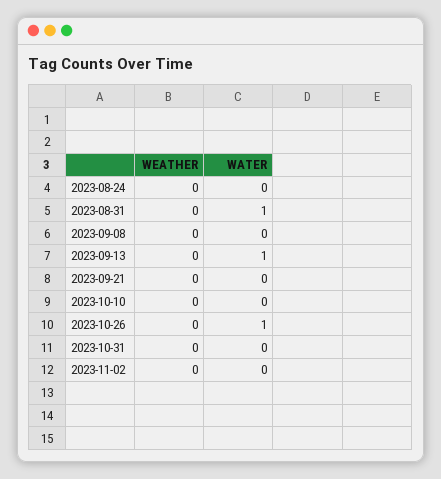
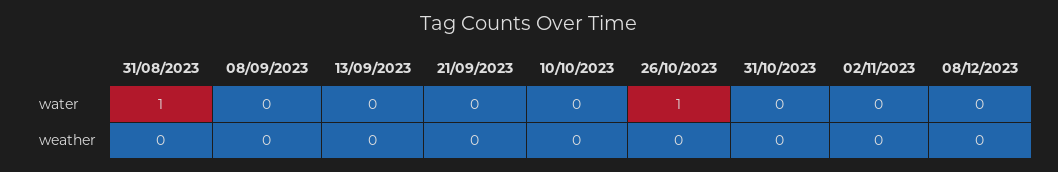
WEATHER, 2023-08-24: 0 -> none
WATER, 2023-08-24: 0 -> none
WATER, 2023-09-13: 1 -> 0
WATER, 08/12/2023: none -> 0
WEATHER, 08/12/2023: none -> 0

